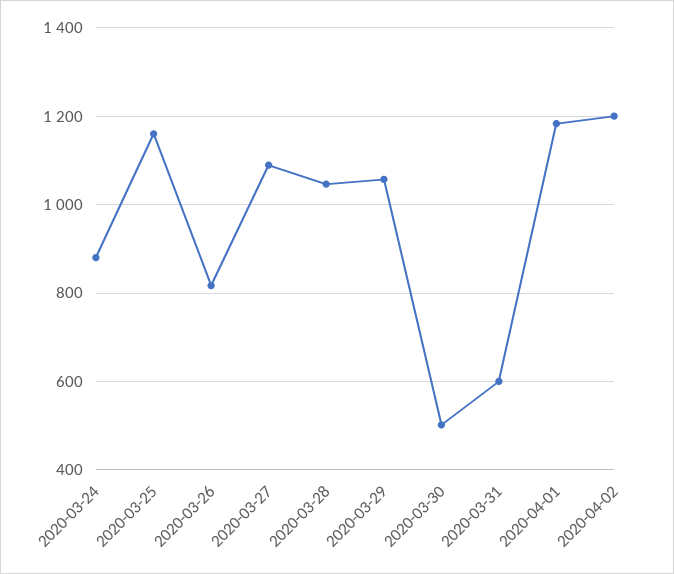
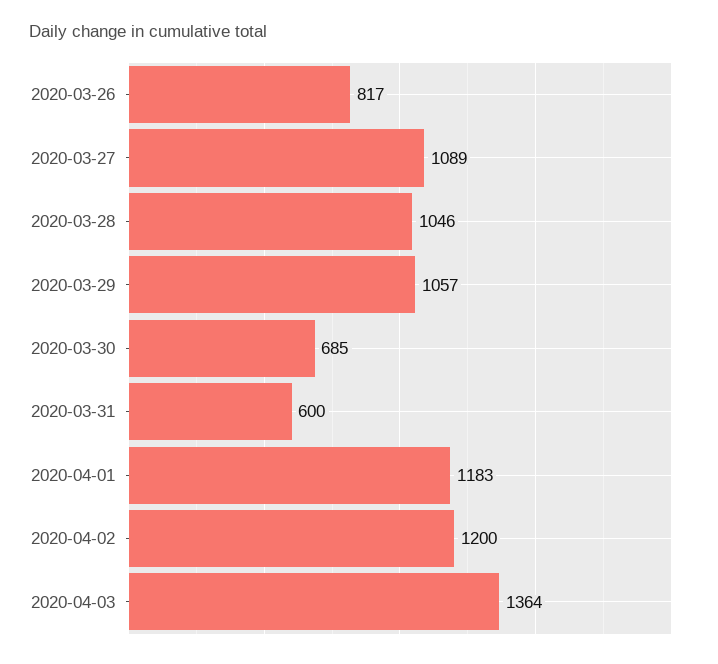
2020-03-24: 880 -> none
2020-03-25: 1160 -> none
2020-03-30: 500 -> 685
2020-04-03: none -> 1364

